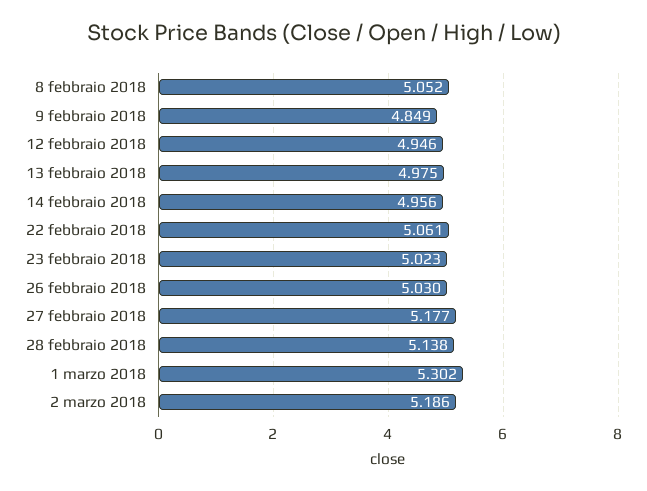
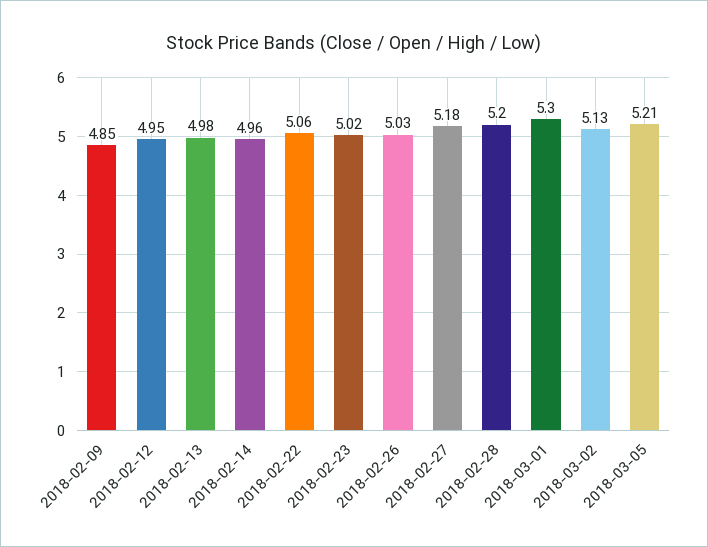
8 febbraio 2018: 5.052 -> none
28 febbraio 2018: 5.138 -> 5.2
2 marzo 2018: 5.186 -> 5.13
2018-03-05: none -> 5.21

